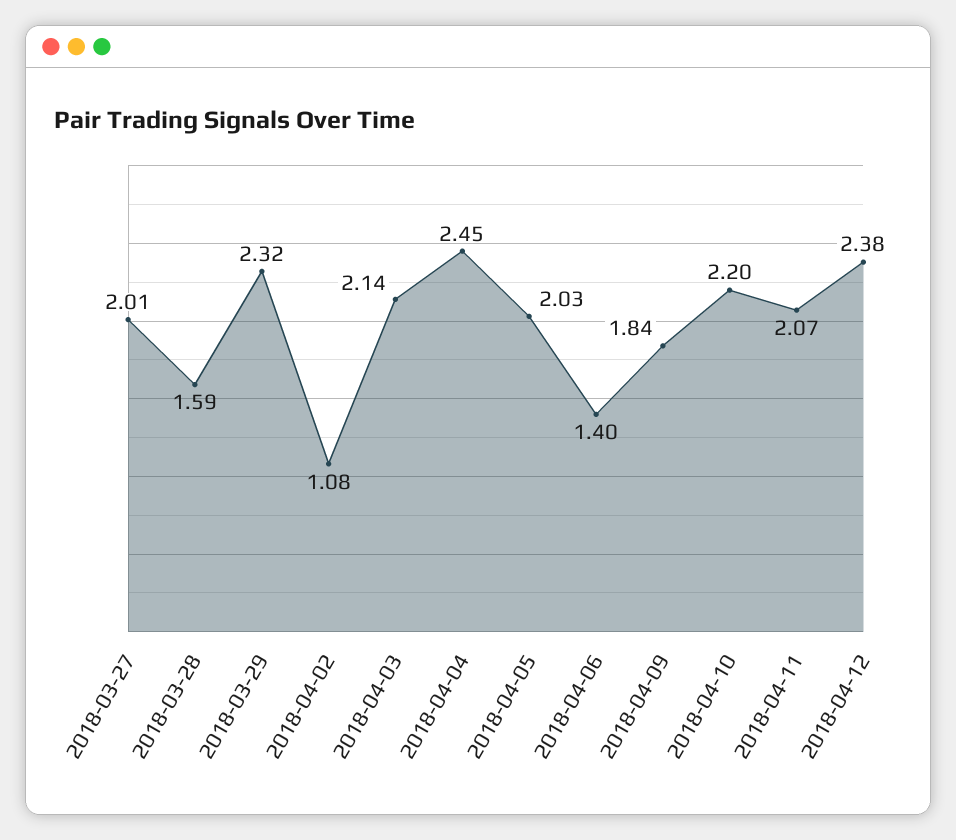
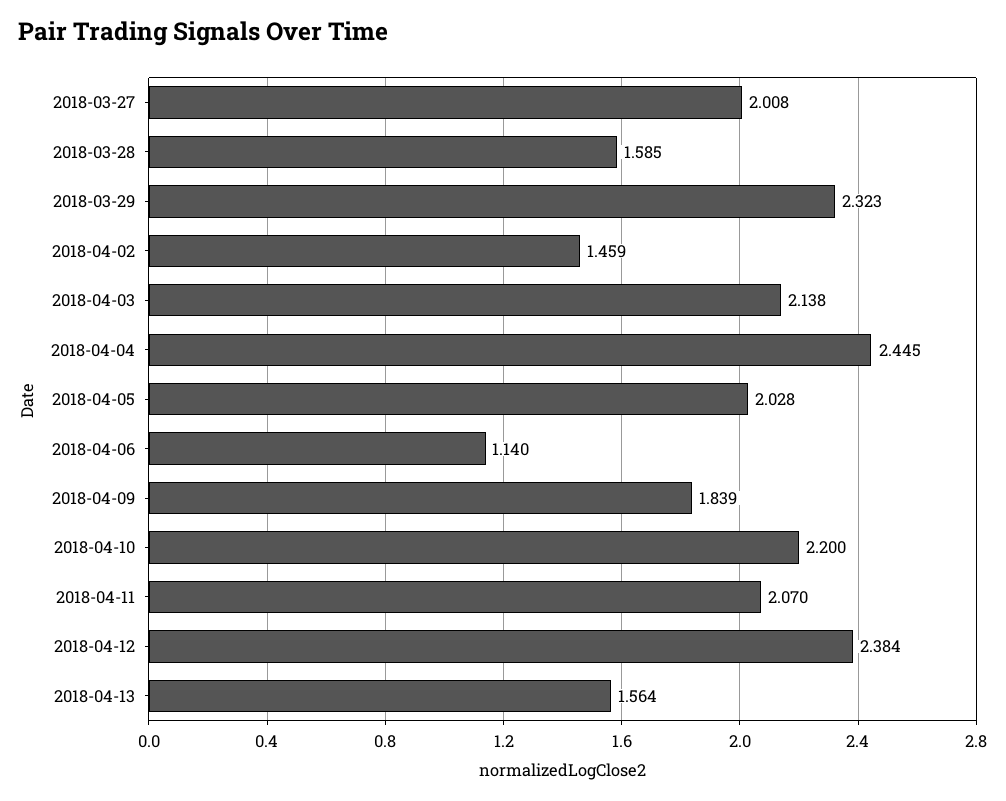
2018-04-02: 1.08 -> 1.459
2018-04-06: 1.4 -> 1.14
2018-04-13: none -> 1.564

